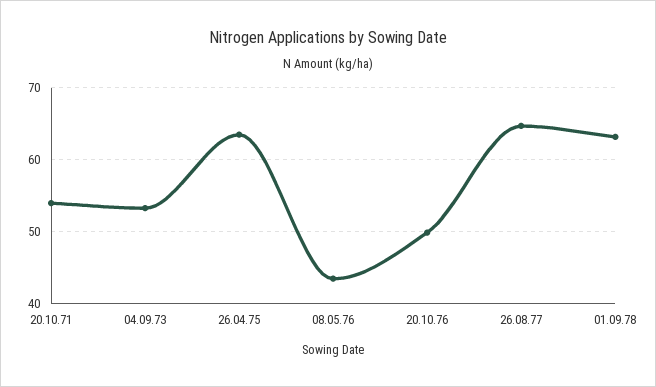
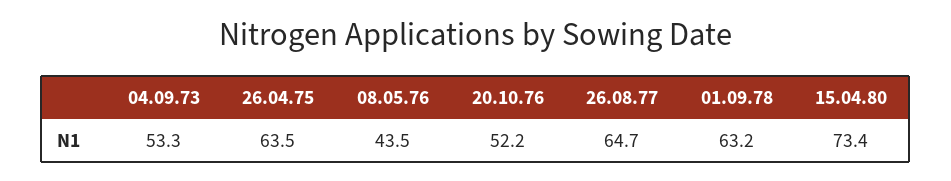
20.10.71: 54 -> none
20.10.76: 50 -> 52.2
15.04.80: none -> 73.4

